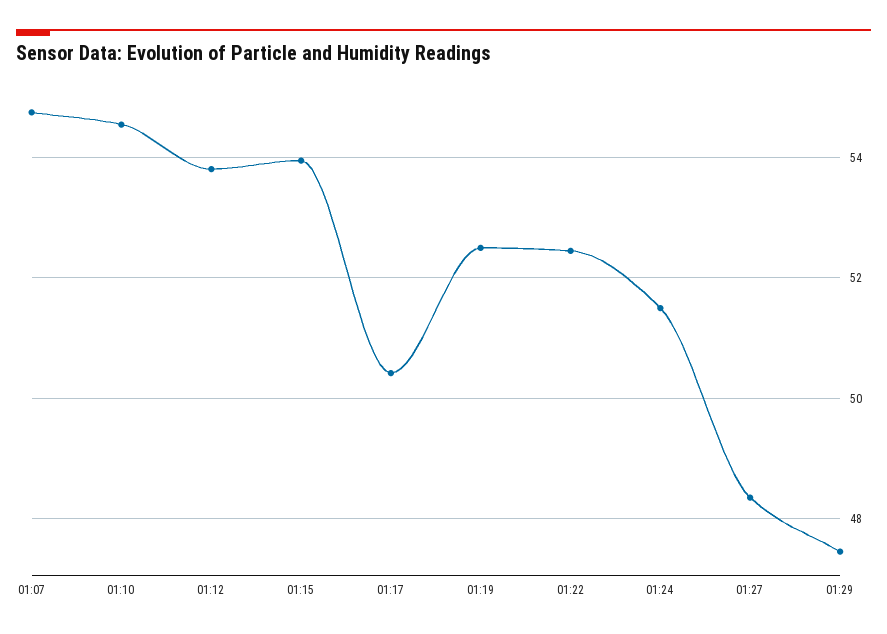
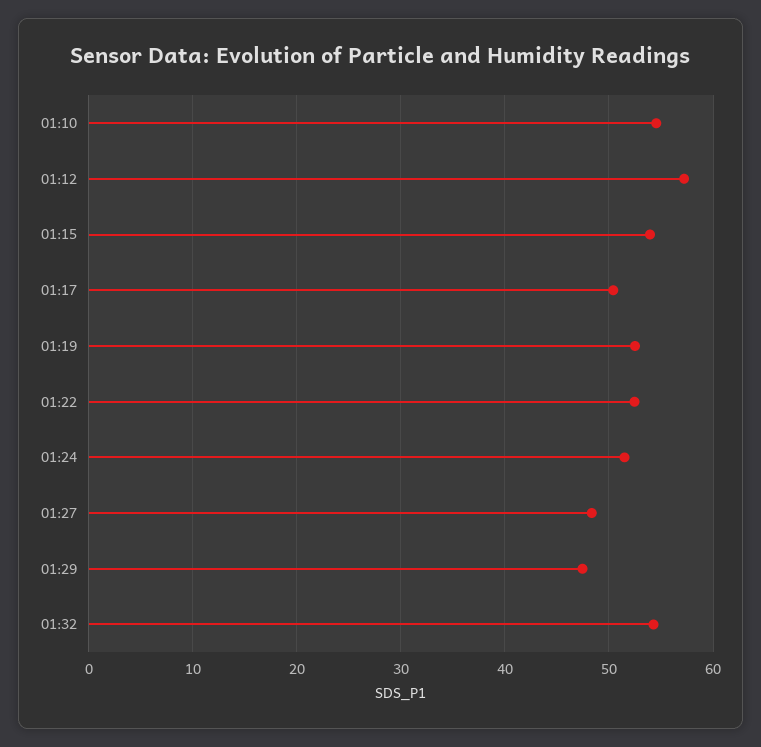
01:07: 54.8 -> none
01:12: 53.8 -> 57
01:32: none -> 54

